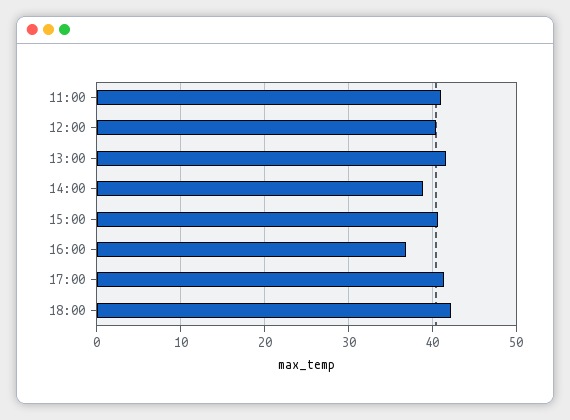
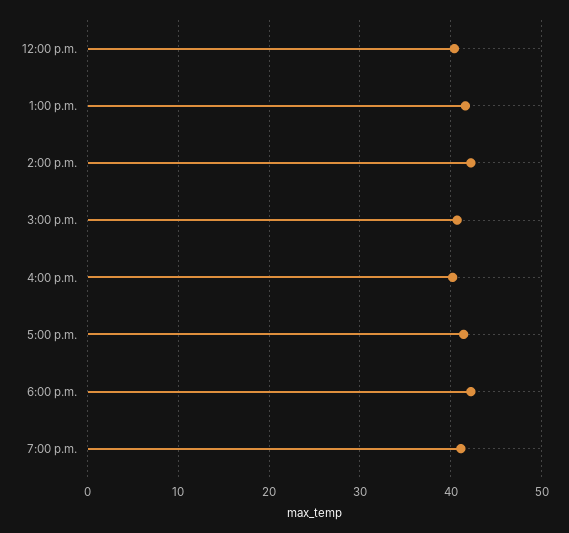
11:00: 41 -> none
14:00: 39 -> 42
16:00: 37 -> 40
7:00 p.m.: none -> 41

